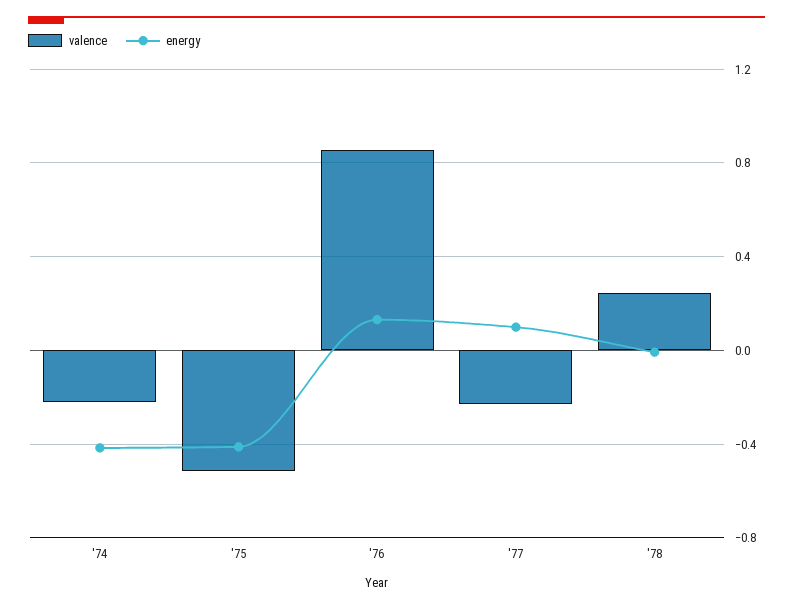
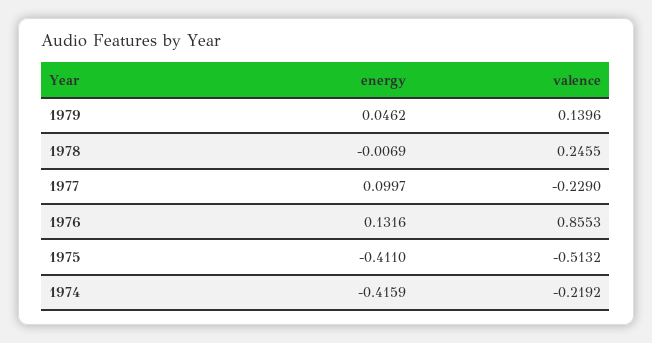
energy, 1979: none -> 0.0462
valence, 1979: none -> 0.1396

